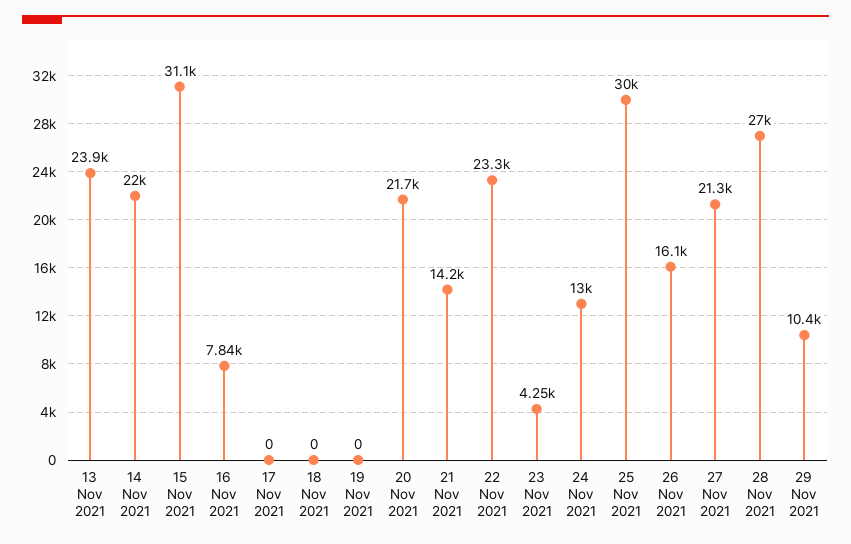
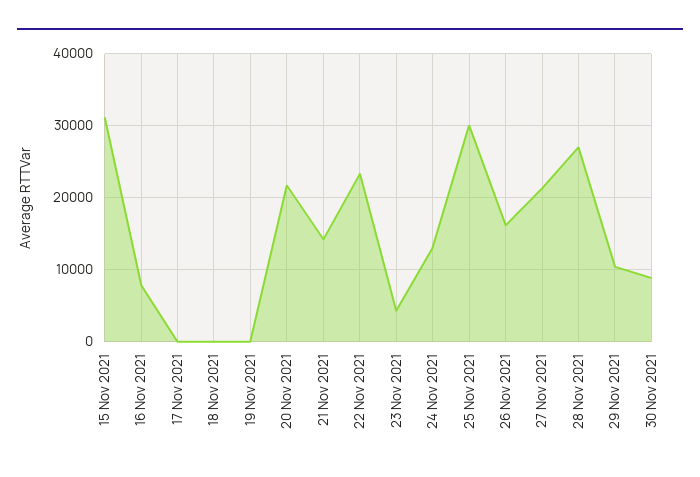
13 Nov 2021: 23900 -> none
14 Nov 2021: 22000 -> none
30 Nov 2021: none -> 9000

